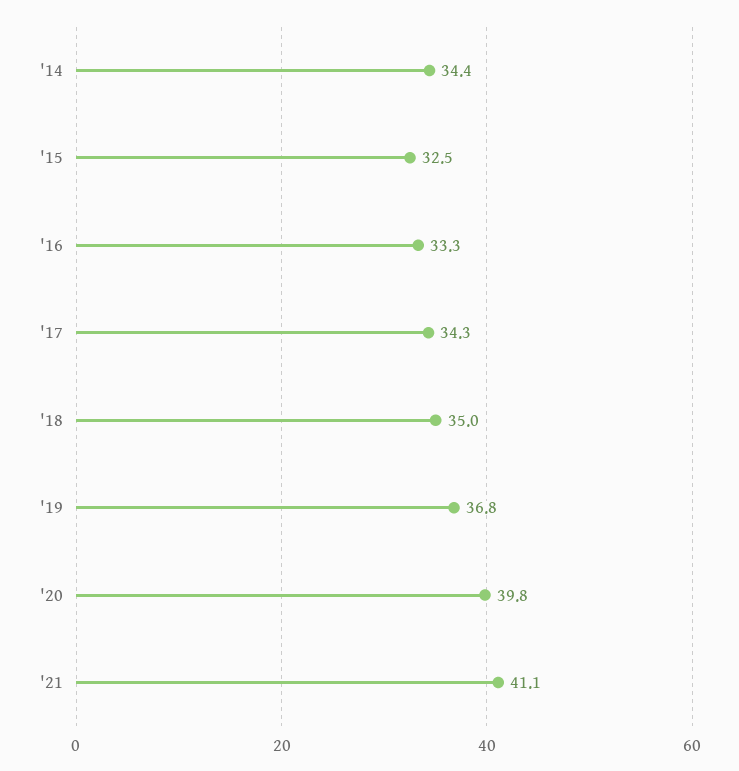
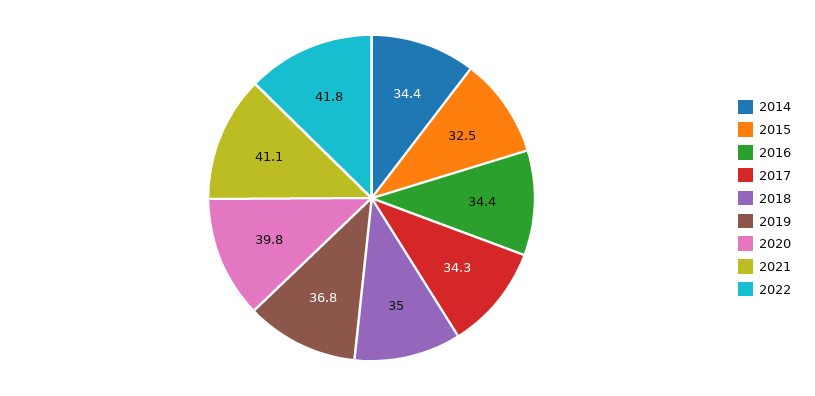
'16: 33.3 -> 34.4
2022: none -> 41.8

